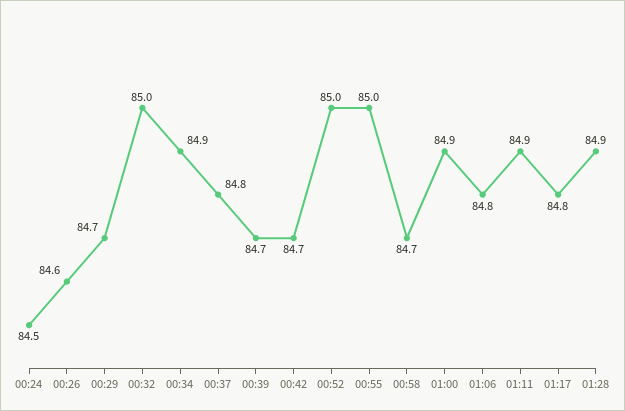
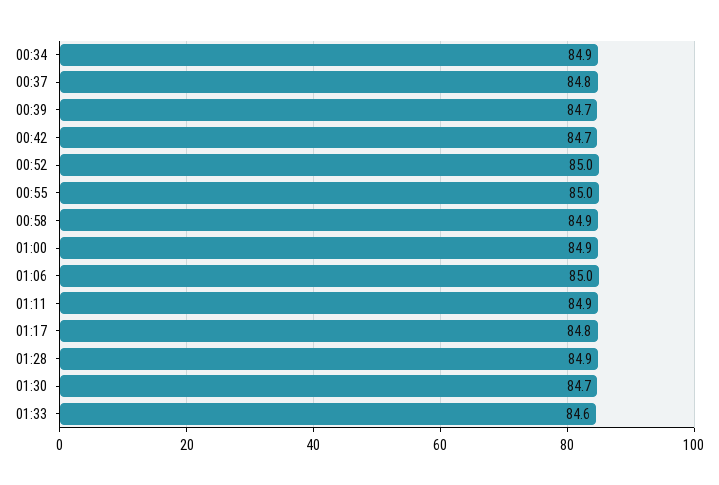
00:24: 84.5 -> none
00:26: 84.6 -> none
00:29: 84.7 -> none
00:32: 85 -> none
00:58: 84.7 -> 84.9
01:06: 84.8 -> 85
01:30: none -> 84.7
01:33: none -> 84.6

